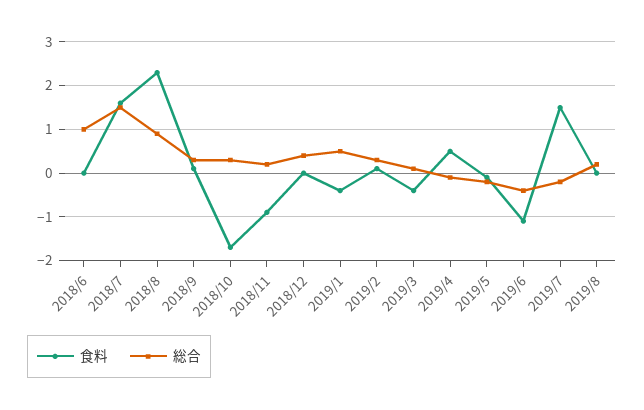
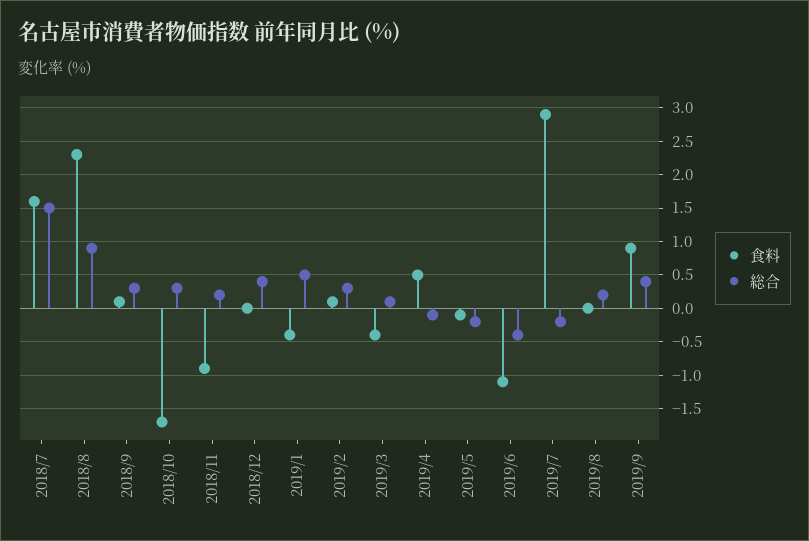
食料, 2018/6: 0 -> none
総合, 2018/6: 1 -> none
食料, 2019/7: 1.5 -> 2.9
食料, 2019/9: none -> 0.9
総合, 2019/9: none -> 0.4

